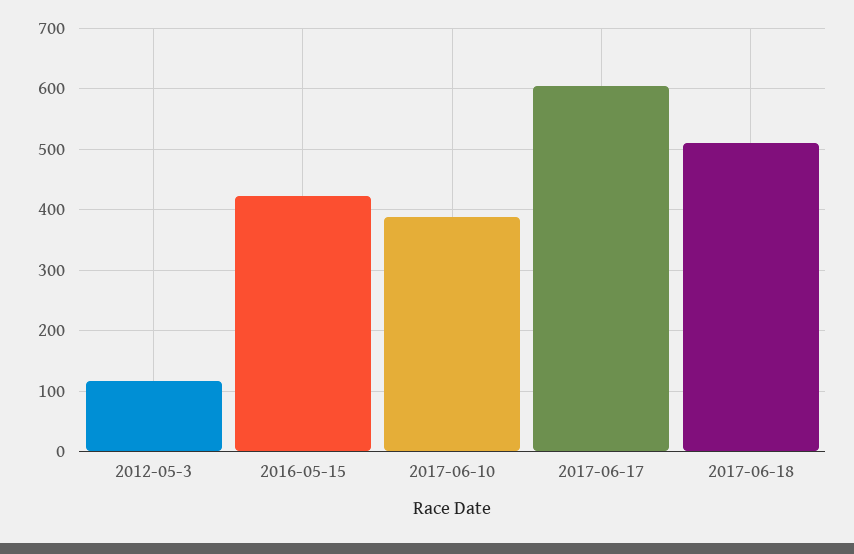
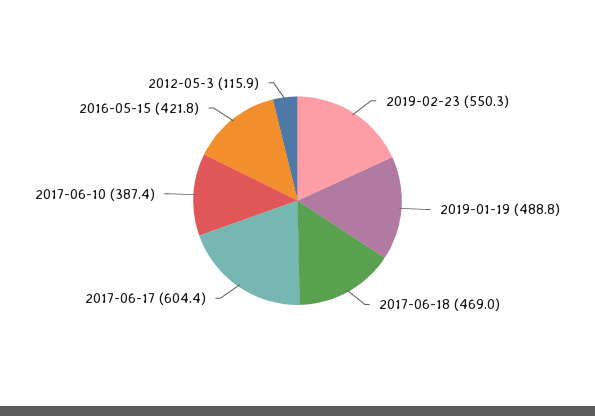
2017-06-18: 510 -> 469
2019-02-23: none -> 550.3
2019-01-19: none -> 488.8

